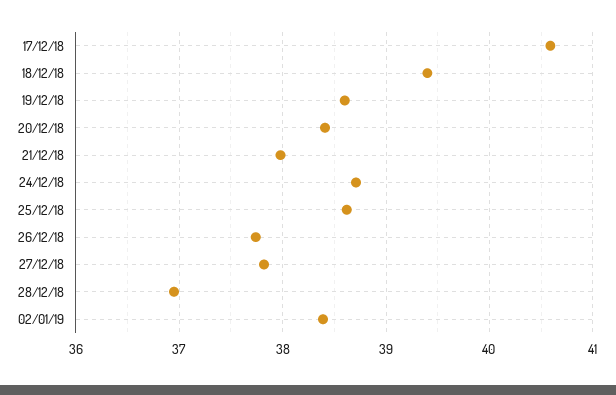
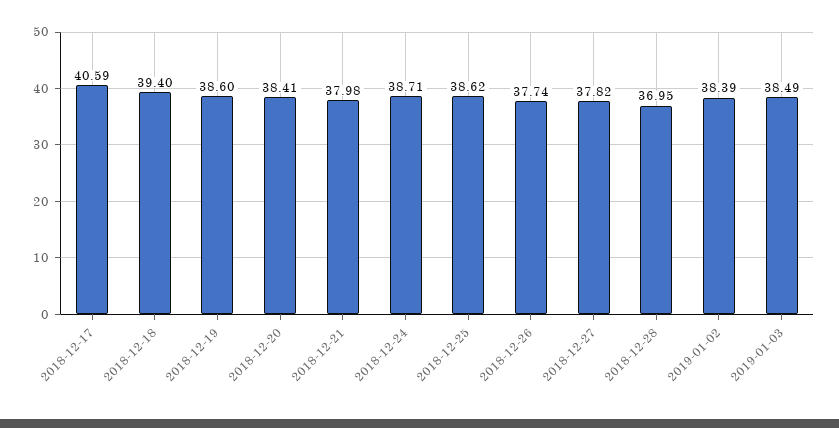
2019-01-03: none -> 38.49

